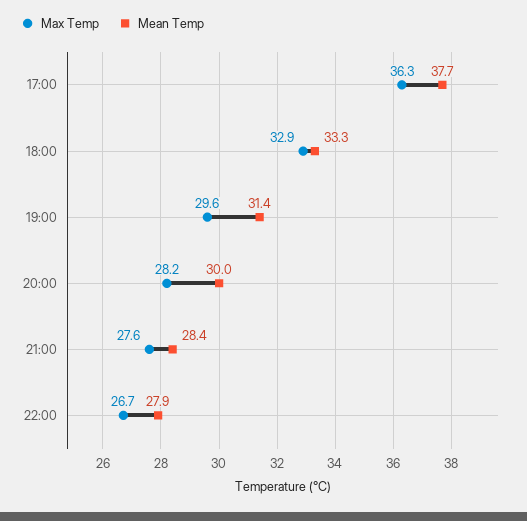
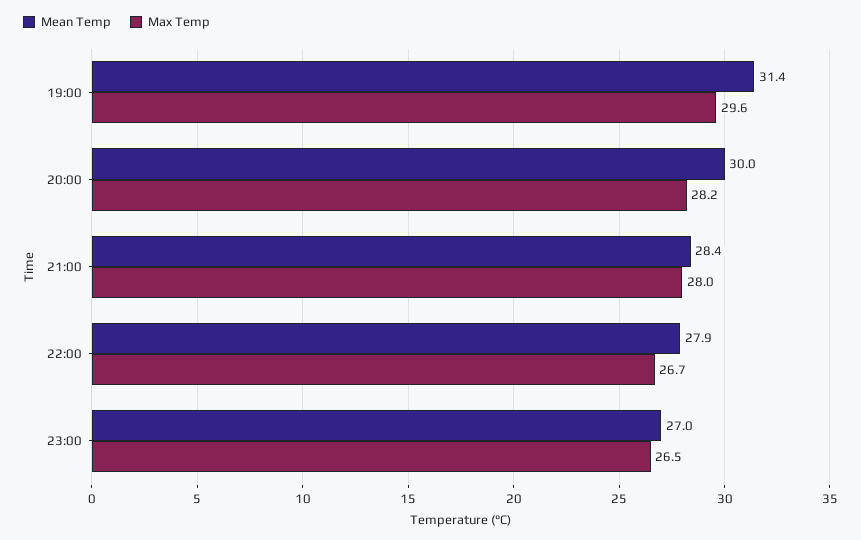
Max Temp, 17:00: 36.3 -> none
Mean Temp, 17:00: 37.7 -> none
Max Temp, 18:00: 32.9 -> none
Mean Temp, 18:00: 33.3 -> none
Max Temp, 21:00: 27.6 -> 28
Mean Temp, 23:00: none -> 27
Max Temp, 23:00: none -> 26.5

